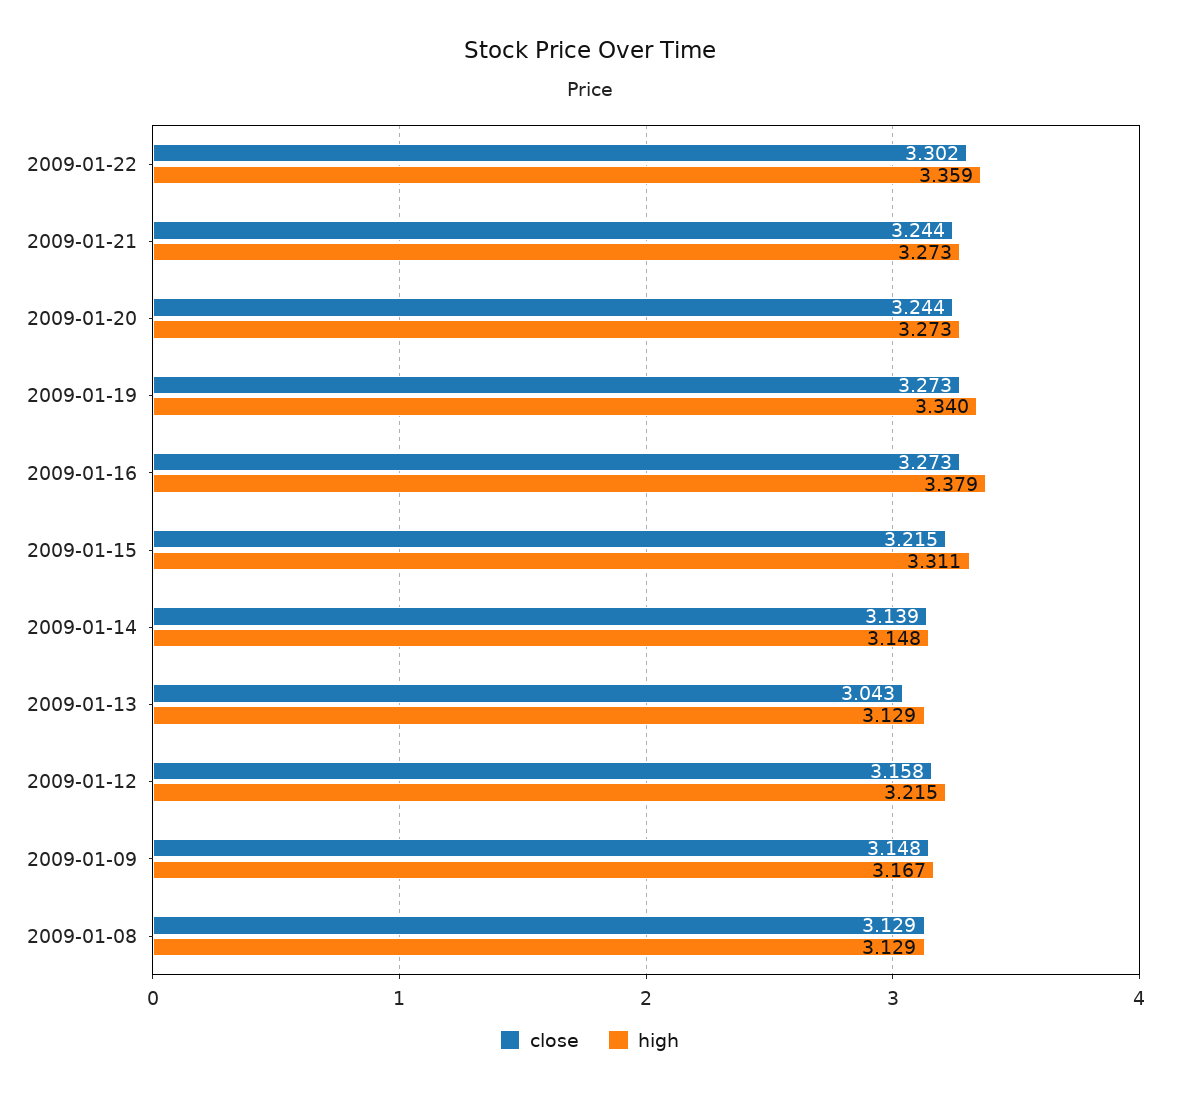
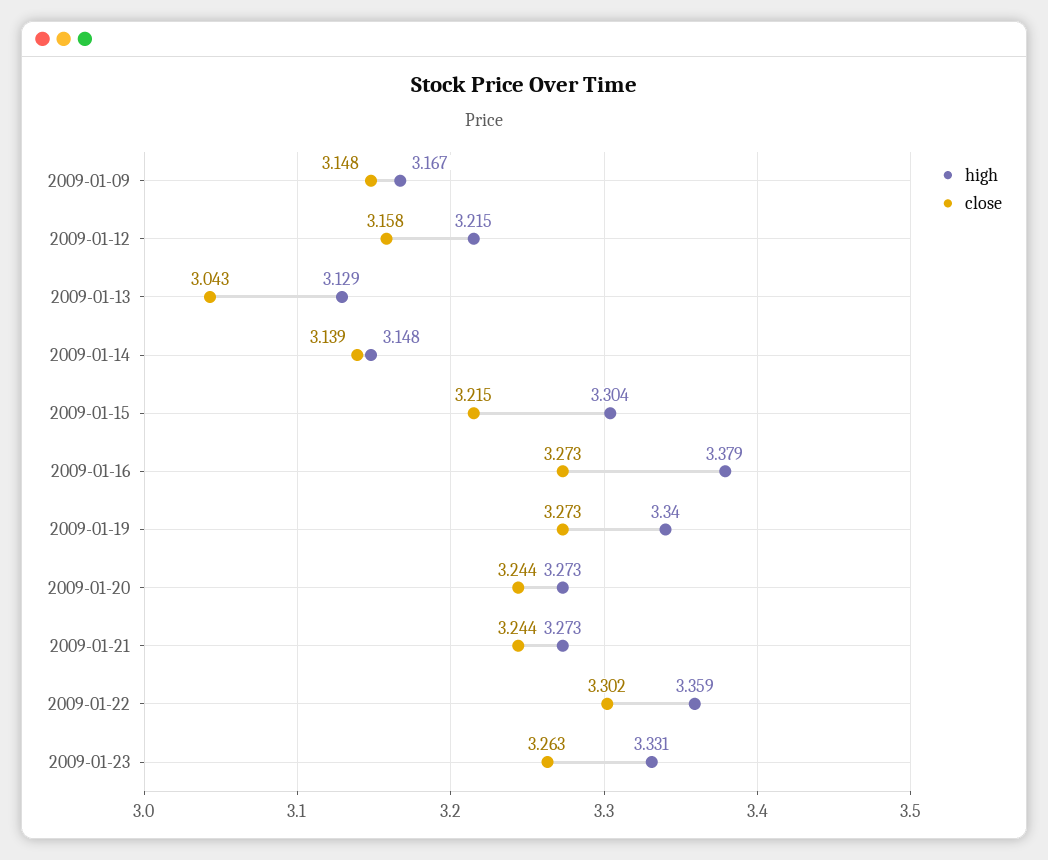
high, 2009-01-15: 3.311 -> 3.304
close, 2009-01-08: 3.129 -> none
high, 2009-01-08: 3.129 -> none
high, 2009-01-23: none -> 3.331
close, 2009-01-23: none -> 3.263

